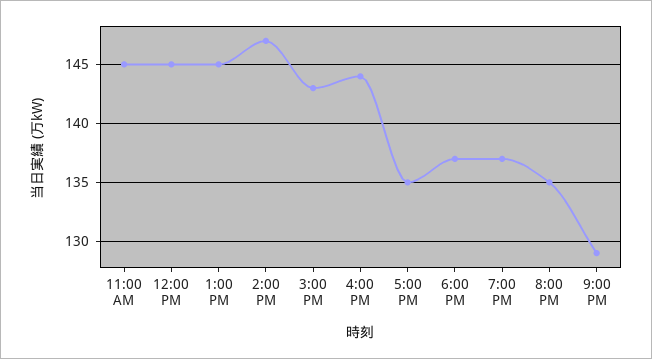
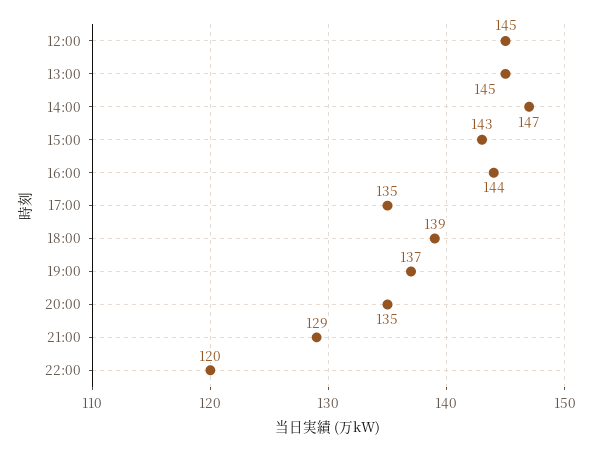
11:00 AM: 145 -> none
6:00 PM: 137 -> 139
22:00: none -> 120

